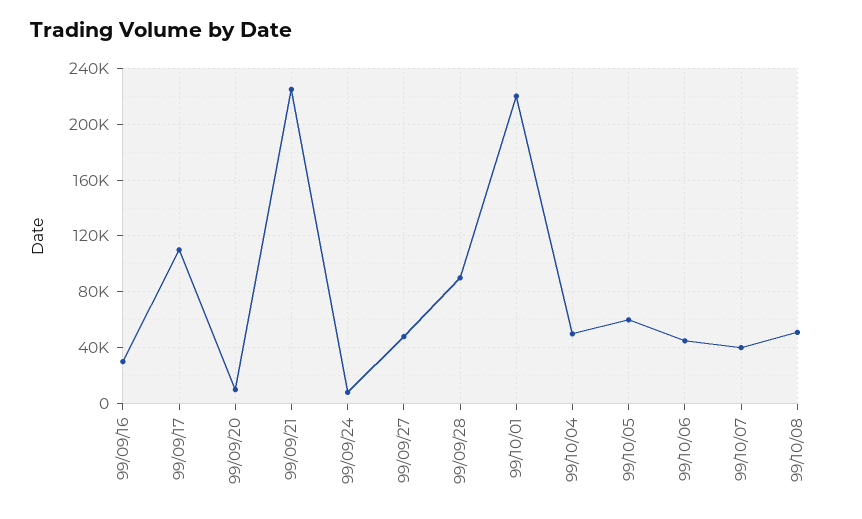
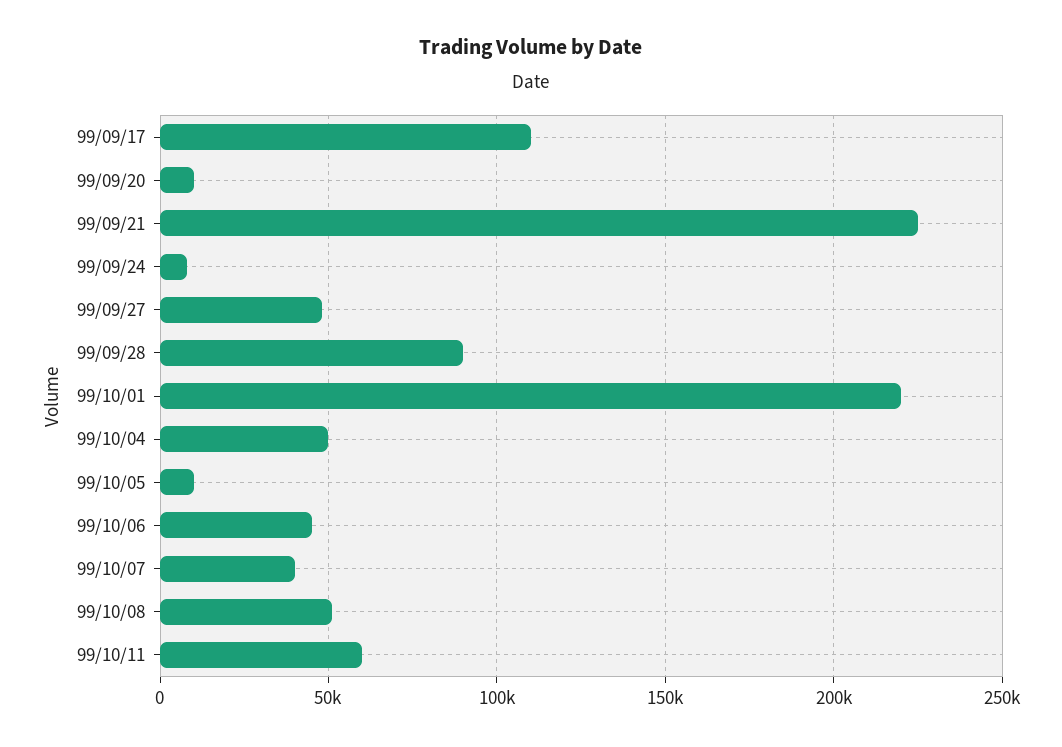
99/09/16: 30000 -> none
99/10/05: 60000 -> 10000
99/10/11: none -> 60000

